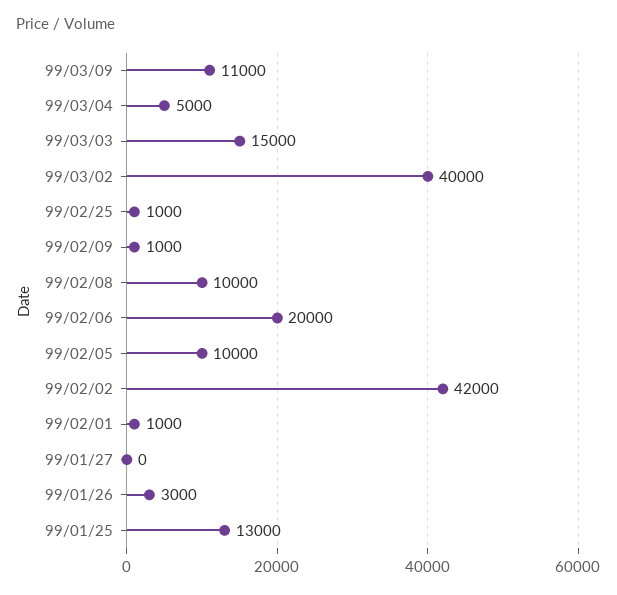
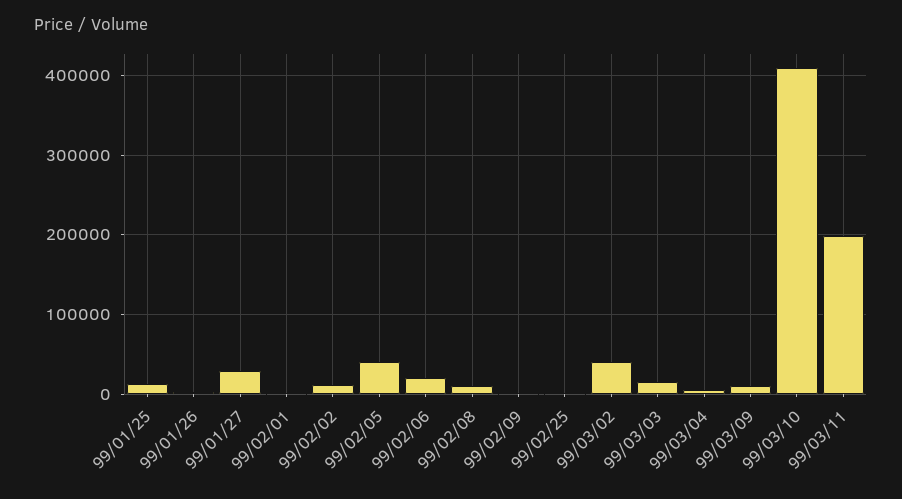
99/02/05: 10000 -> 40000
99/02/02: 42000 -> 10000
99/01/27: 0 -> 30000
99/03/10: none -> 410000
99/03/11: none -> 200000

